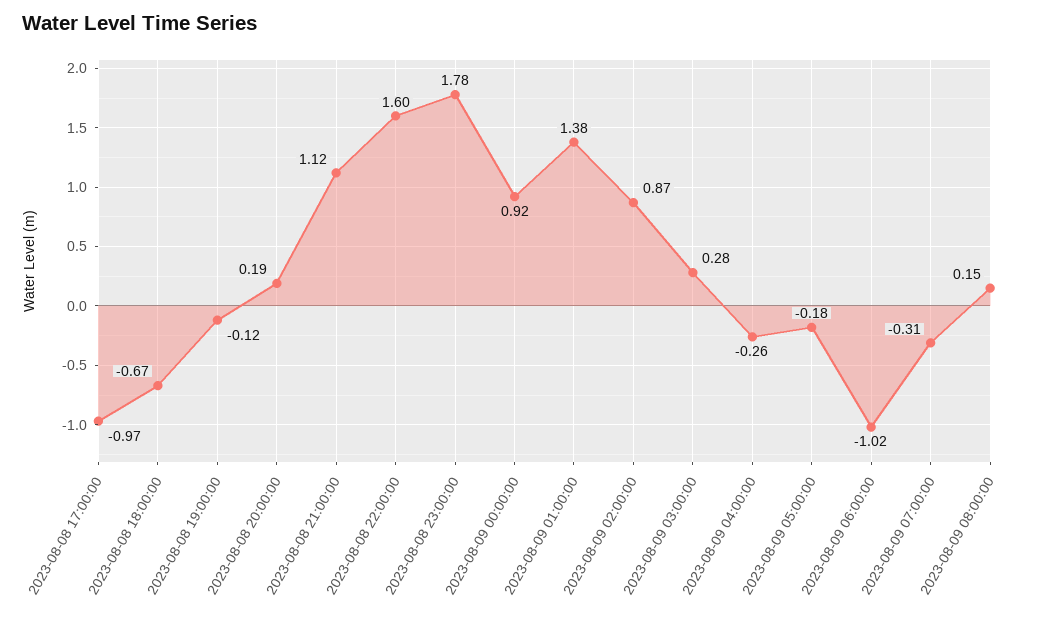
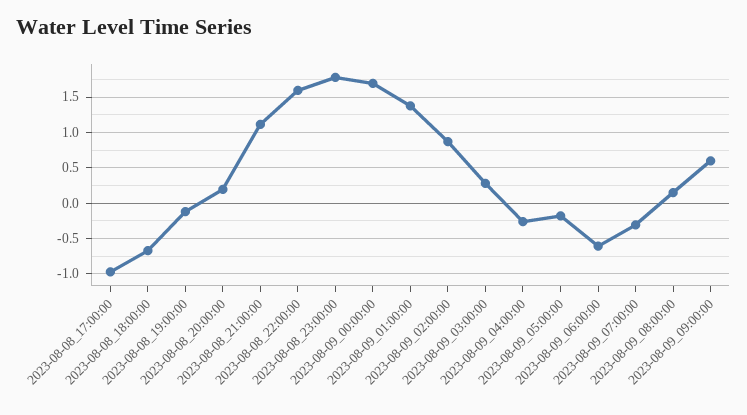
2023-08-09 00:00:00: 0.92 -> 1.7
2023-08-09 06:00:00: -1.02 -> -0.6
2023-08-09_09:00:00: none -> 0.6

